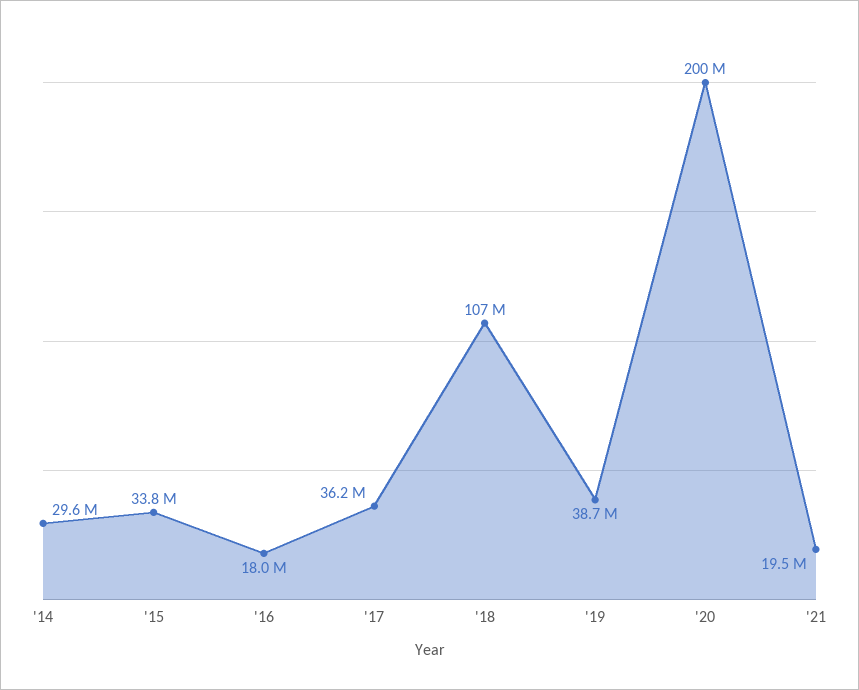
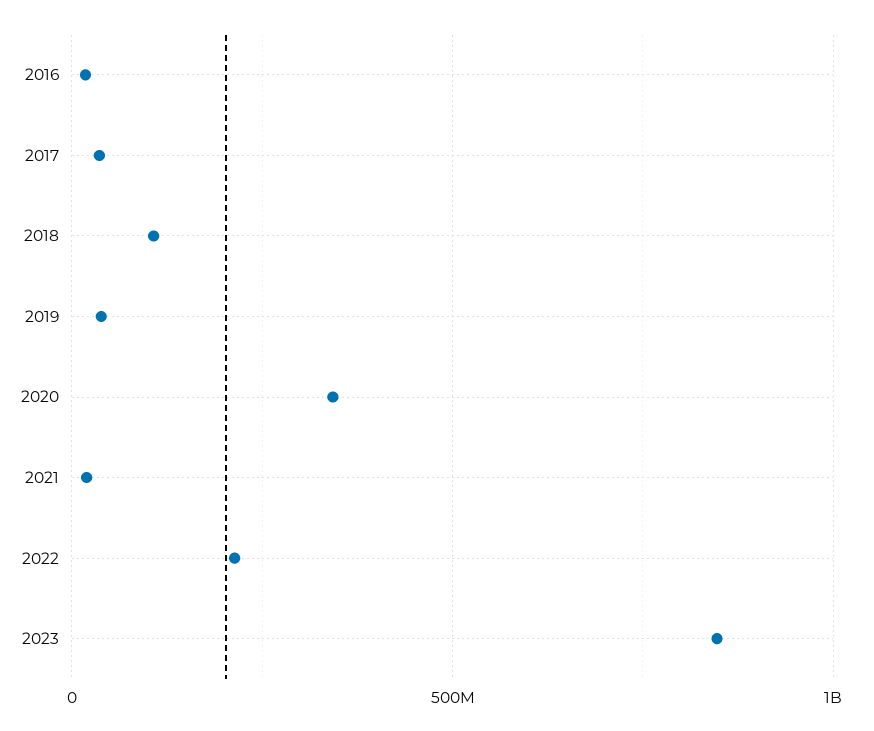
'14: 29600000 -> none
'15: 33800000 -> none
'20: 200000000 -> 350000000
2022: none -> 200000000
2023: none -> 850000000

